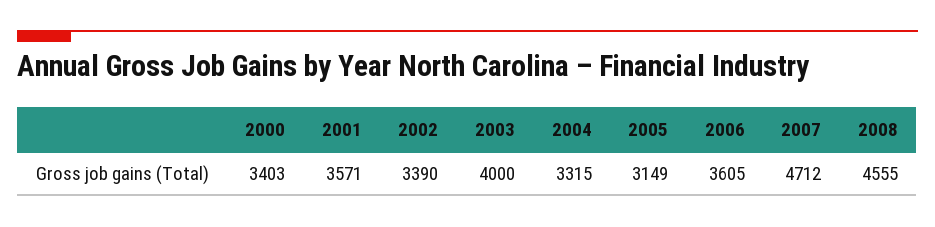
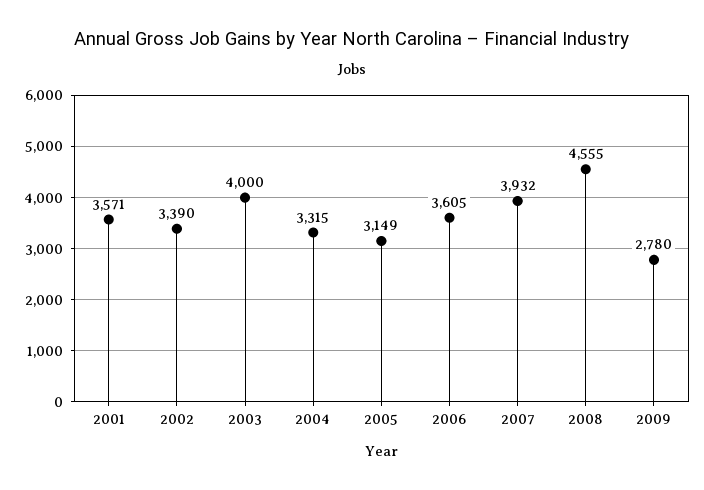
2000: 3403 -> none
2007: 4712 -> 3932
2009: none -> 2780

